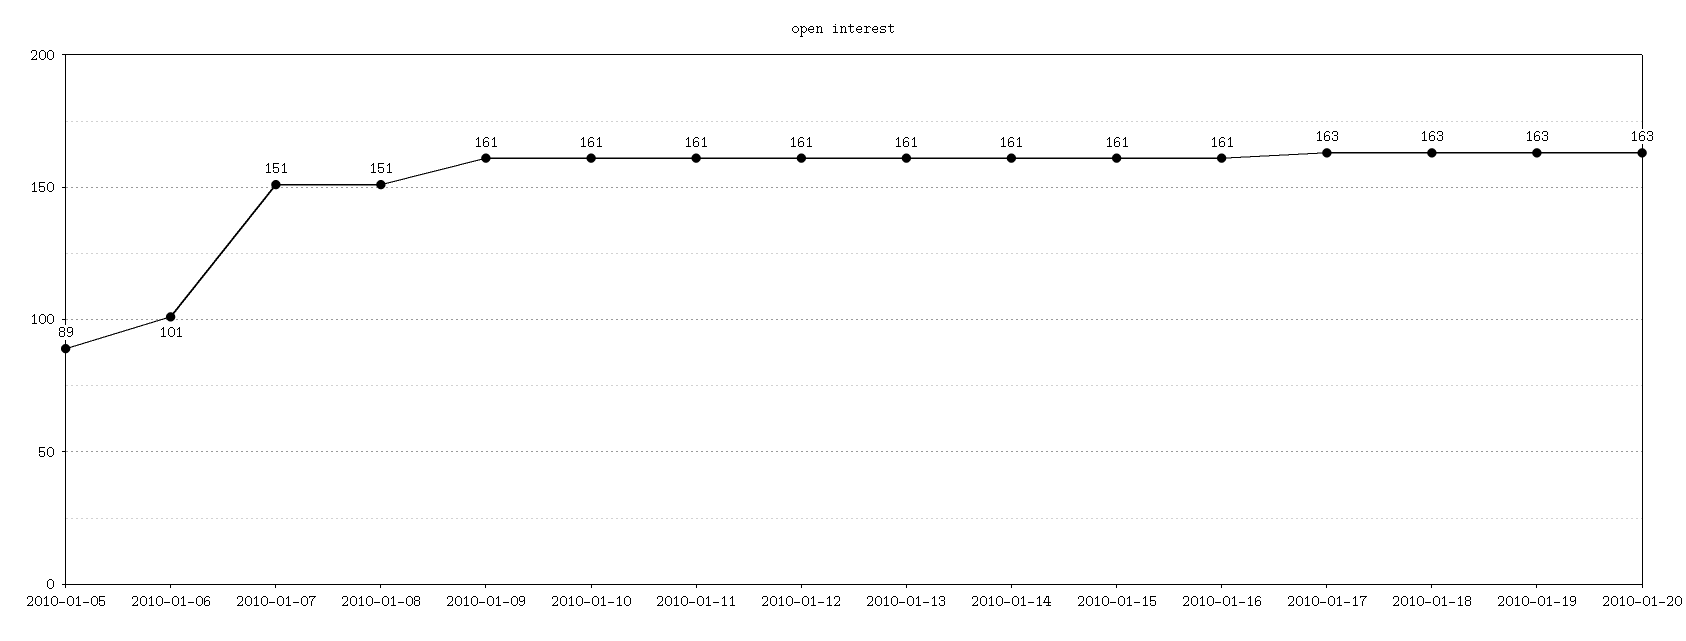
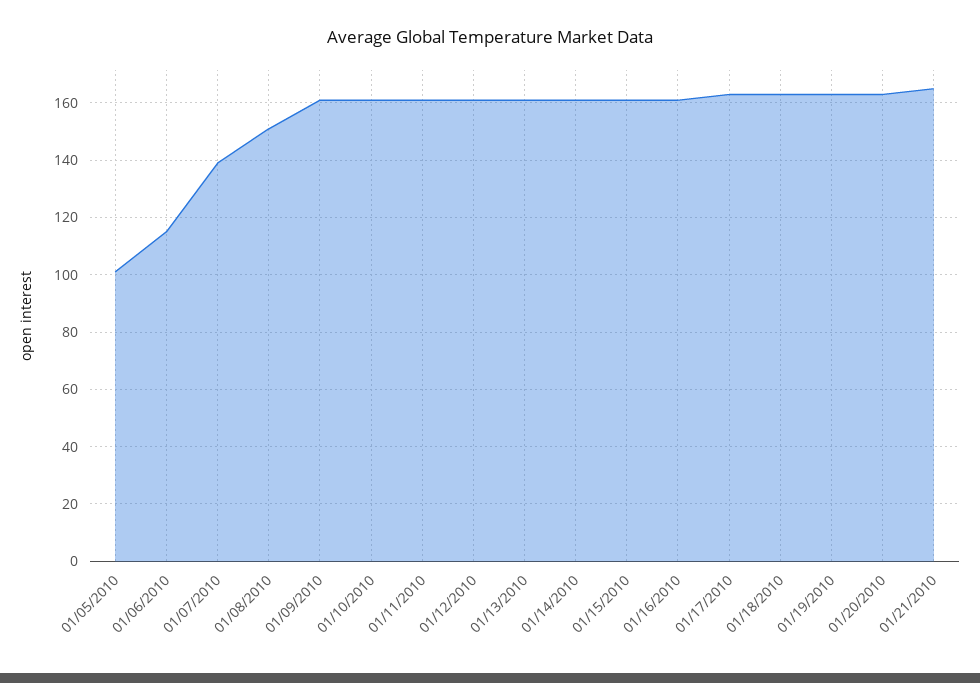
2010-01-05: 89 -> 100
2010-01-06: 101 -> 115
2010-01-07: 151 -> 140
01/21/2010: none -> 165

